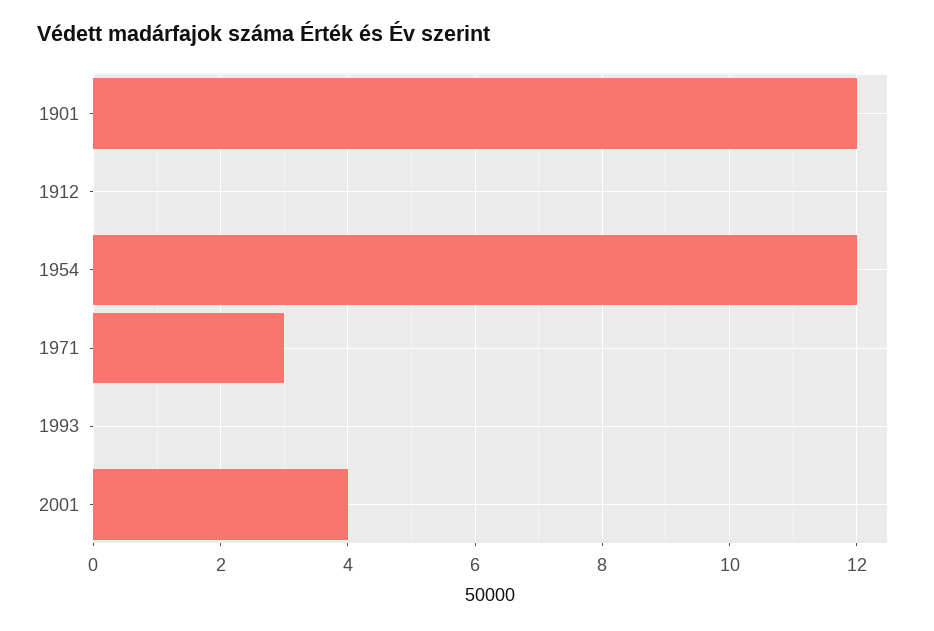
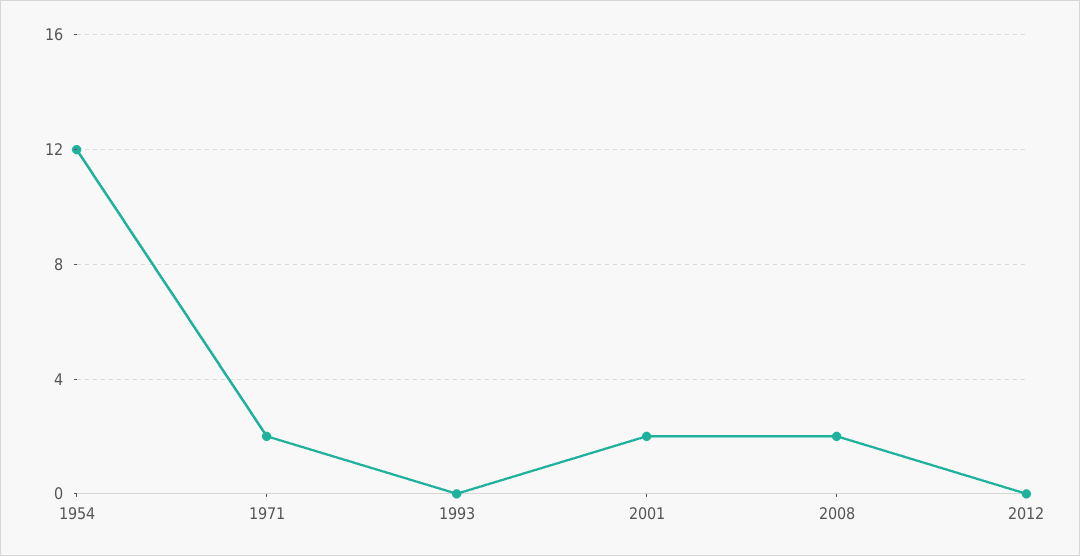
1901: 12 -> none
1912: 0 -> none
1971: 3 -> 2
2001: 4 -> 2
2008: none -> 2
2012: none -> 0

